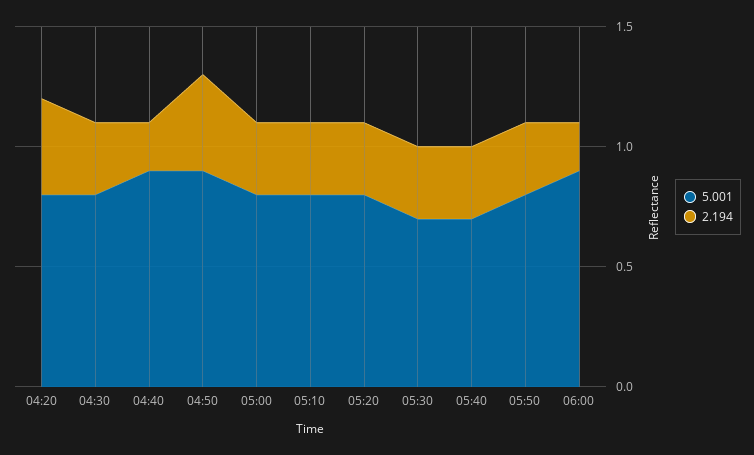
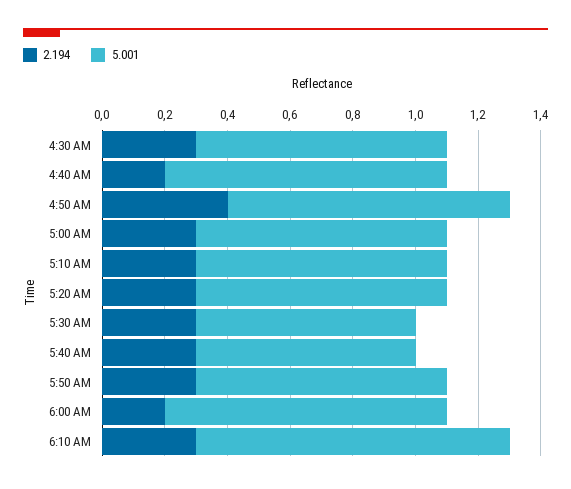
5.001, 04:20: 0.8 -> none
2.194, 04:20: 0.4 -> none
2.194, 6:10 AM: none -> 0.3
5.001, 6:10 AM: none -> 1

